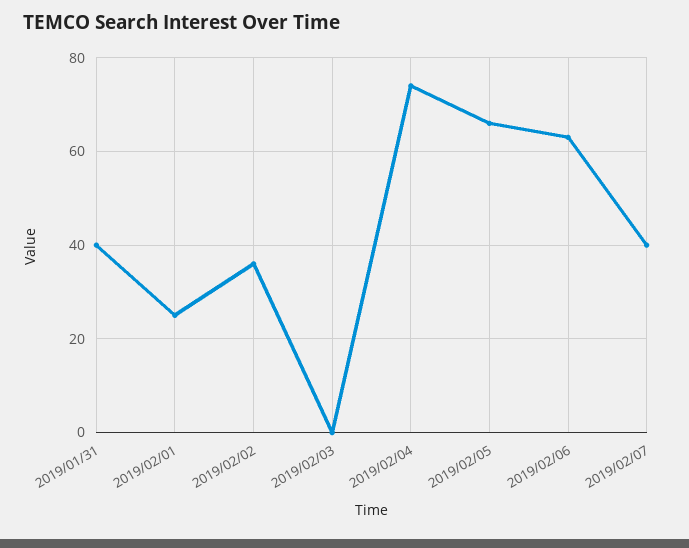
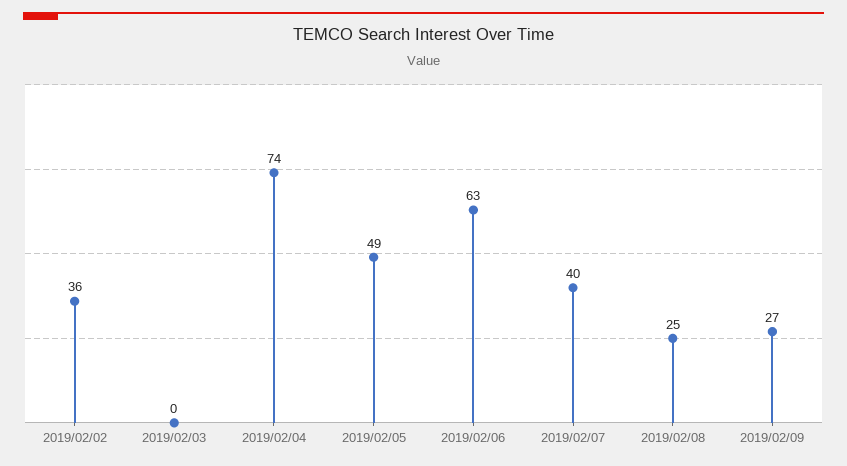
2019/01/31: 40 -> none
2019/02/01: 25 -> none
2019/02/05: 65 -> 49
2019/02/08: none -> 25
2019/02/09: none -> 27

